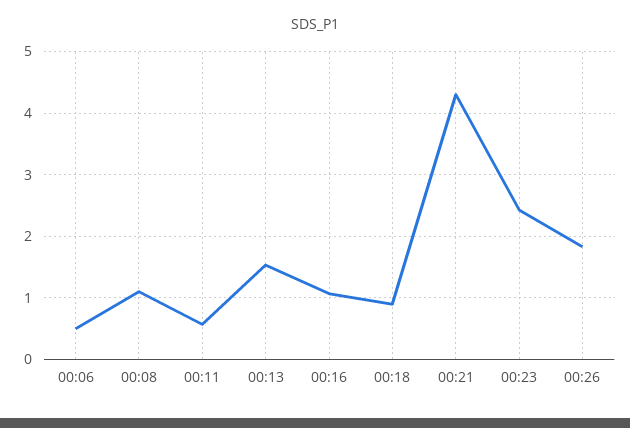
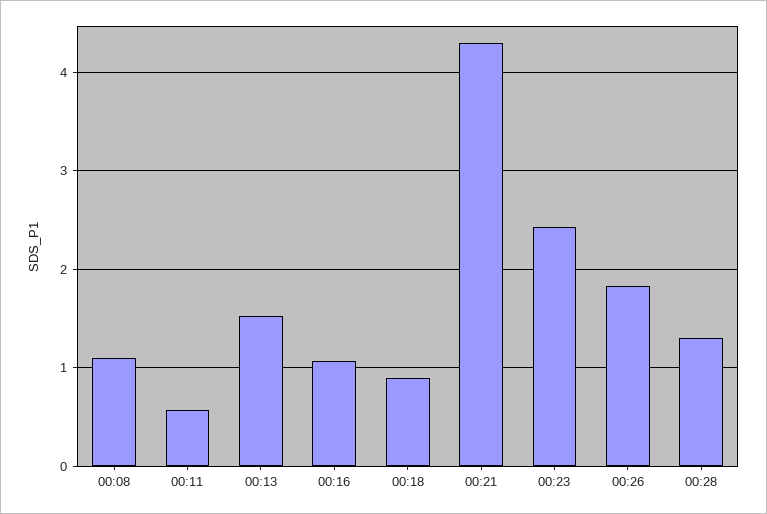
00:06: 0.5 -> none
00:28: none -> 1.3

